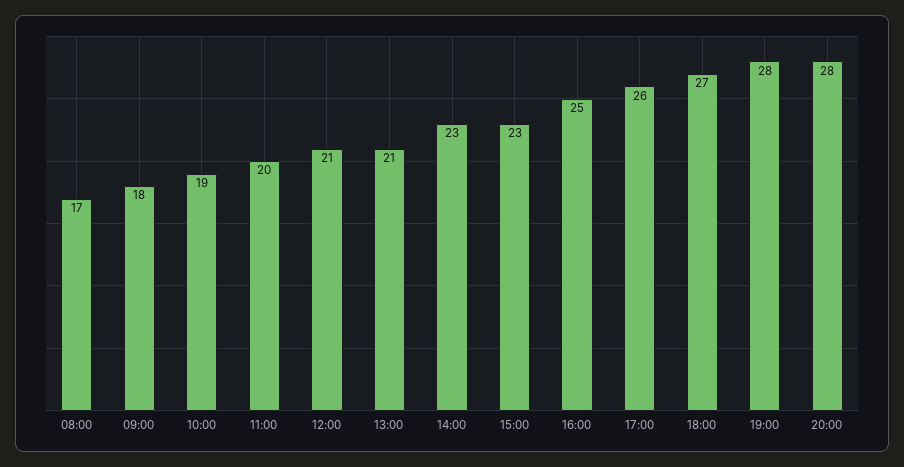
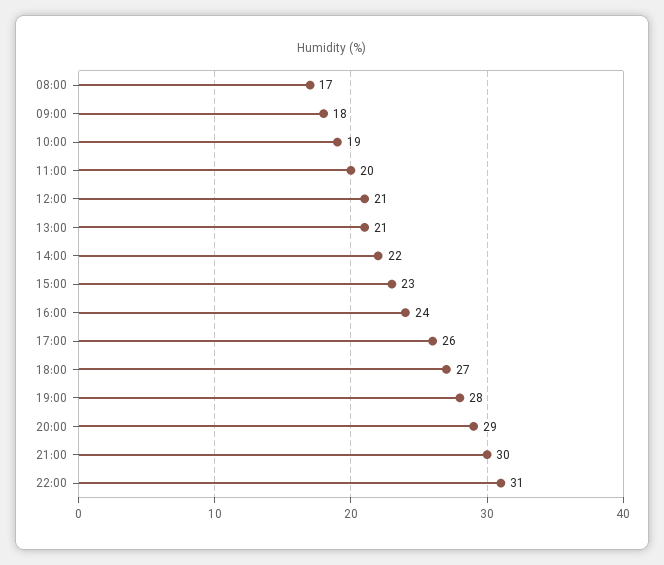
14:00: 23 -> 22
16:00: 25 -> 24
20:00: 28 -> 29
21:00: none -> 30
22:00: none -> 31

